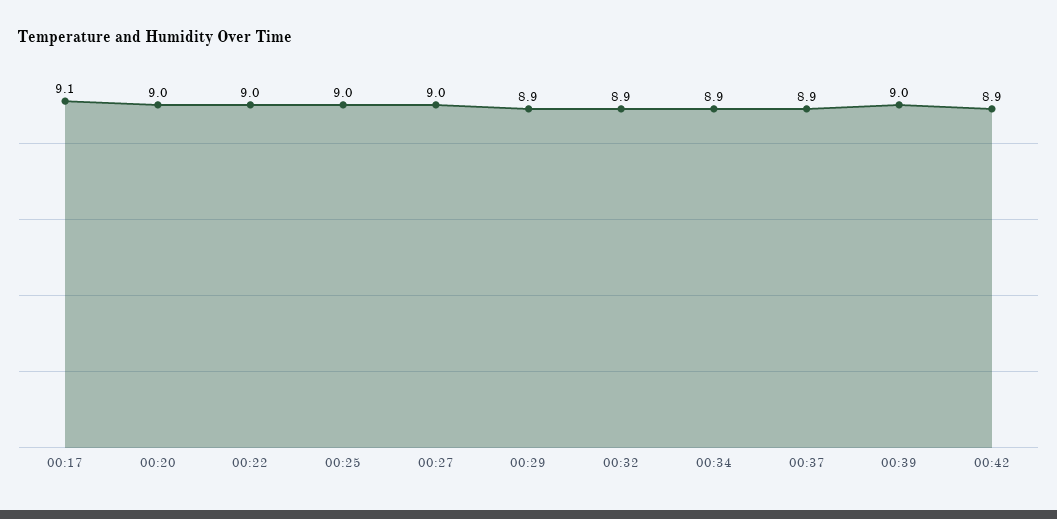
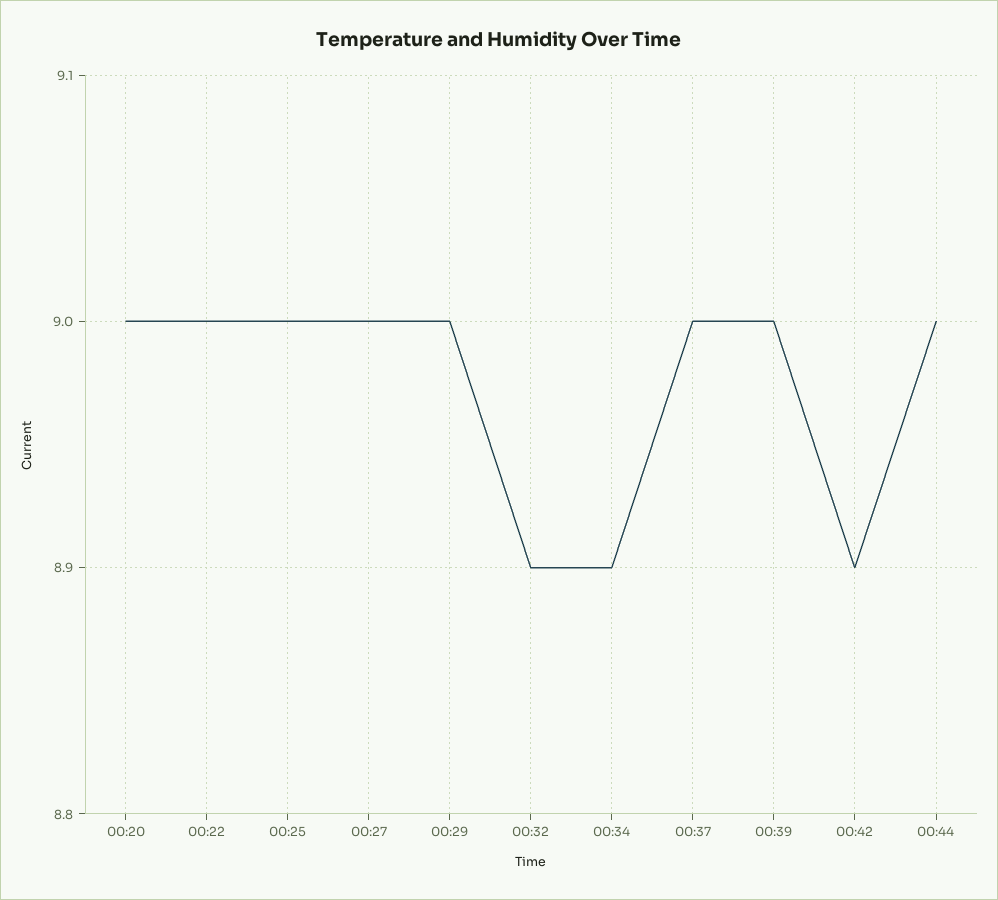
00:17: 9.1 -> none
00:29: 8.9 -> 9
00:37: 8.9 -> 9
00:44: none -> 9

